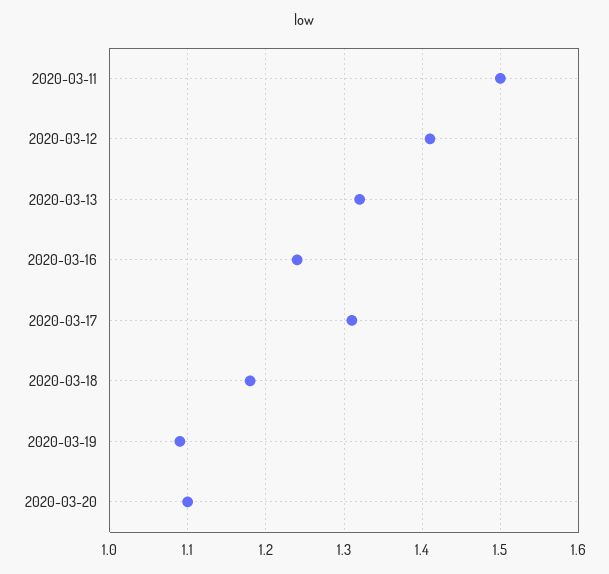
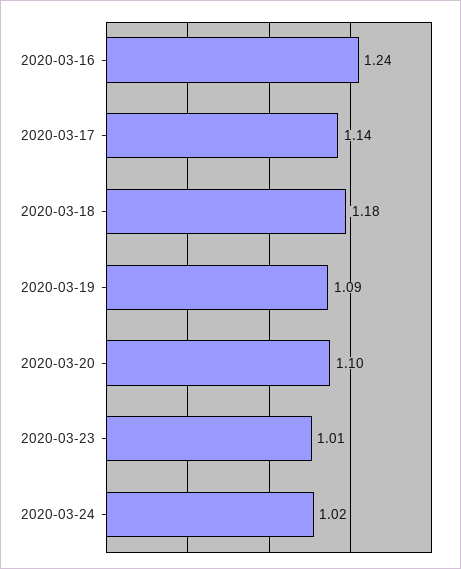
2020-03-11: 1.5 -> none
2020-03-12: 1.41 -> none
2020-03-13: 1.32 -> none
2020-03-17: 1.31 -> 1.14
2020-03-23: none -> 1.01
2020-03-24: none -> 1.02

